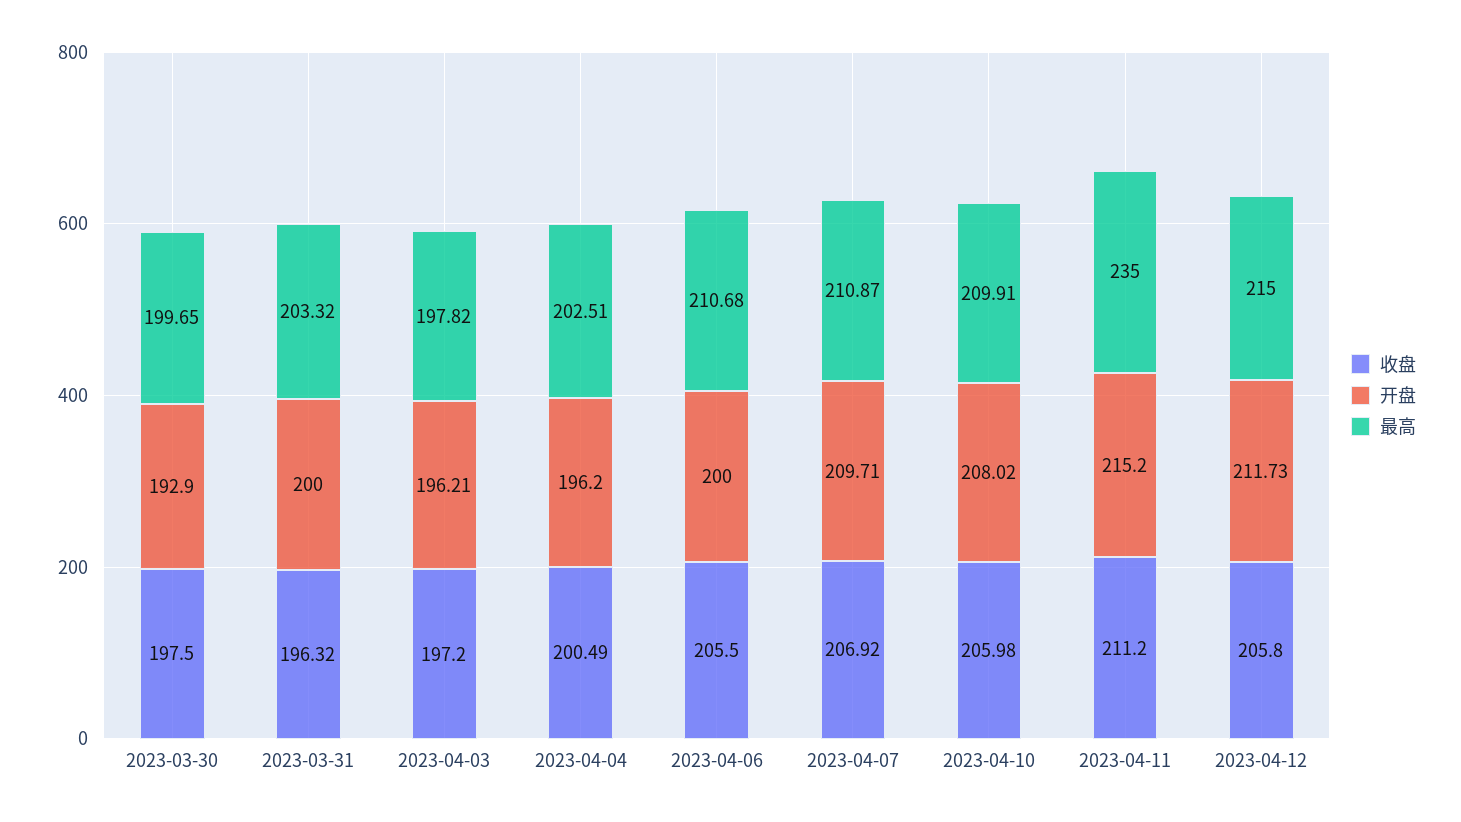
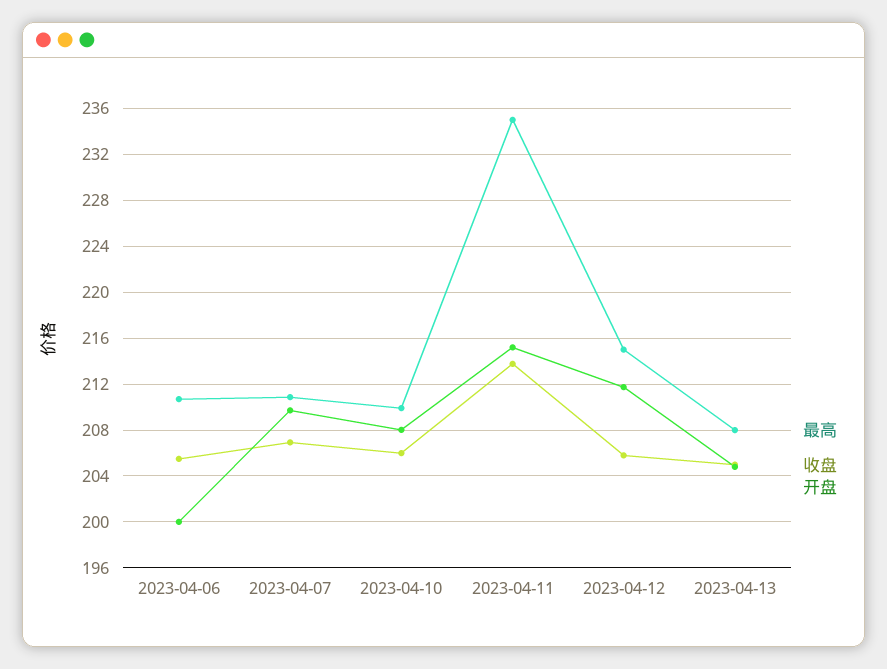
收盘, 2023-03-30: 197.5 -> none
开盘, 2023-03-30: 192.9 -> none
最高, 2023-03-30: 199.65 -> none
收盘, 2023-03-31: 196.32 -> none
开盘, 2023-03-31: 200 -> none
最高, 2023-03-31: 203.32 -> none
收盘, 2023-04-03: 197.2 -> none
开盘, 2023-04-03: 196.21 -> none
最高, 2023-04-03: 197.82 -> none
收盘, 2023-04-04: 200.49 -> none
开盘, 2023-04-04: 196.2 -> none
最高, 2023-04-04: 202.51 -> none
收盘, 2023-04-11: 211.2 -> 214
最高, 2023-04-13: none -> 208
收盘, 2023-04-13: none -> 205
开盘, 2023-04-13: none -> 205

